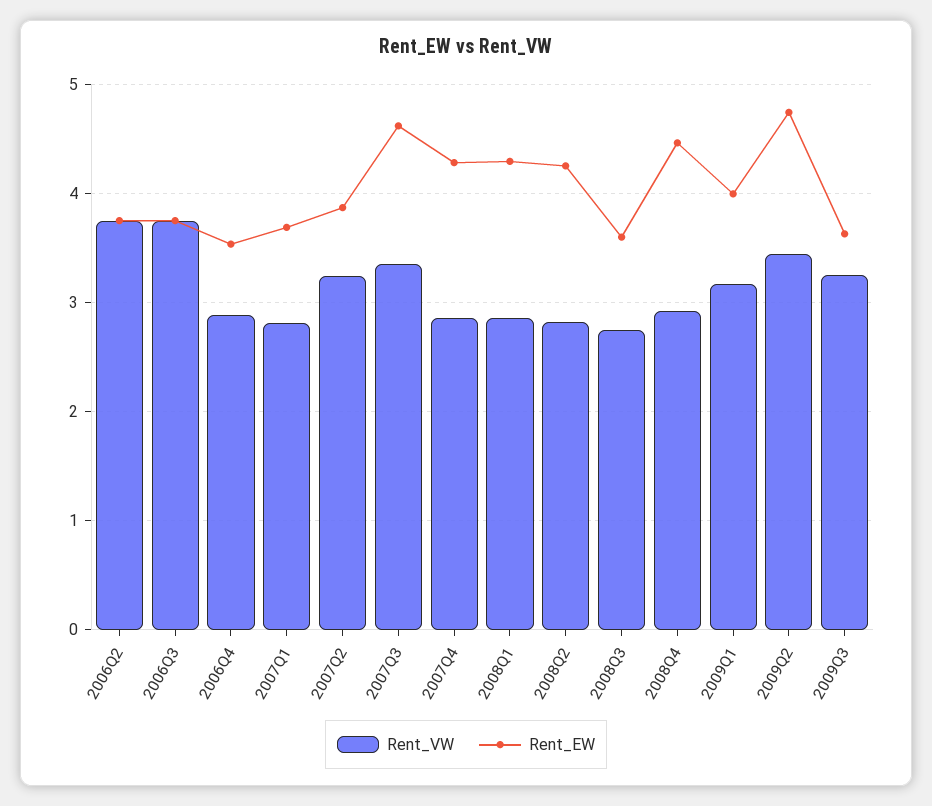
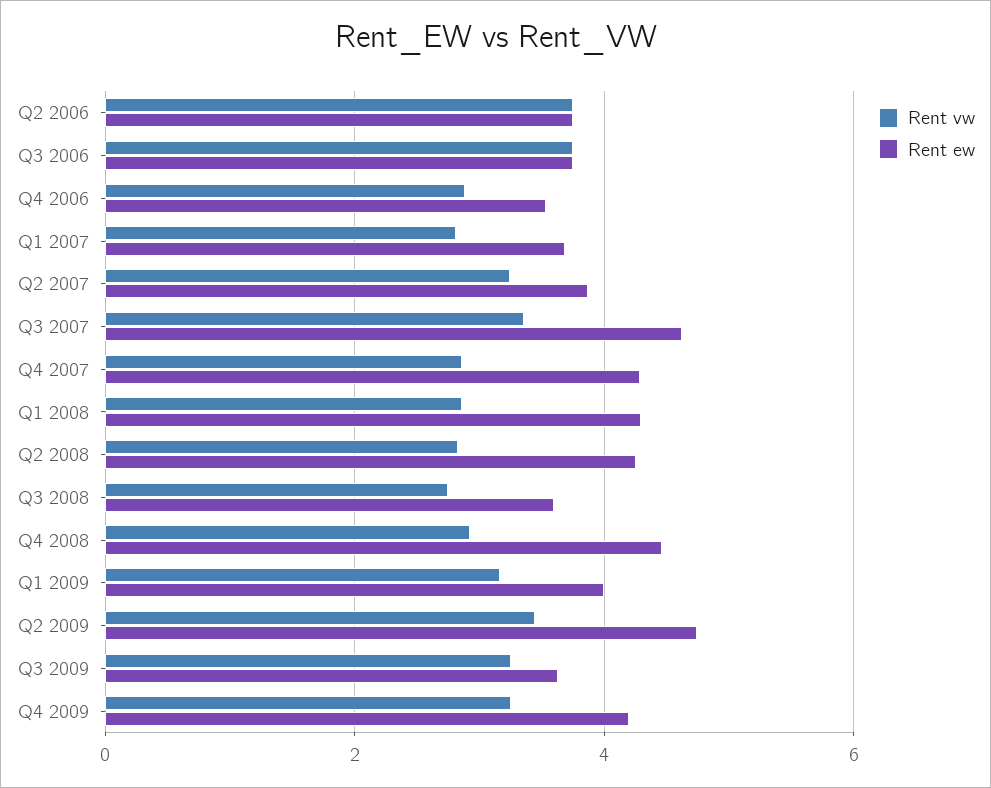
Rent_VW, Q4 2009: none -> 3.2
Rent_EW, Q4 2009: none -> 4.2

